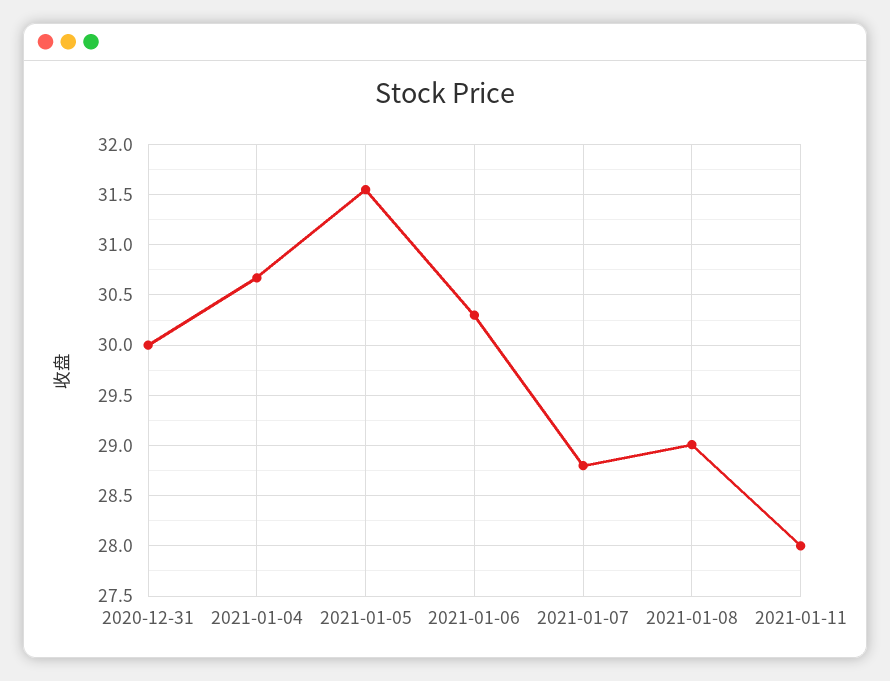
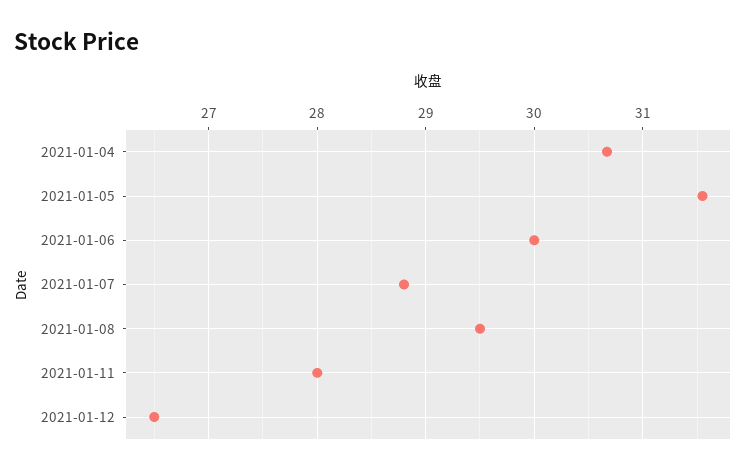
2020-12-31: 30 -> none
2021-01-06: 30.3 -> 30
2021-01-08: 29 -> 29.5
2021-01-12: none -> 26.5

